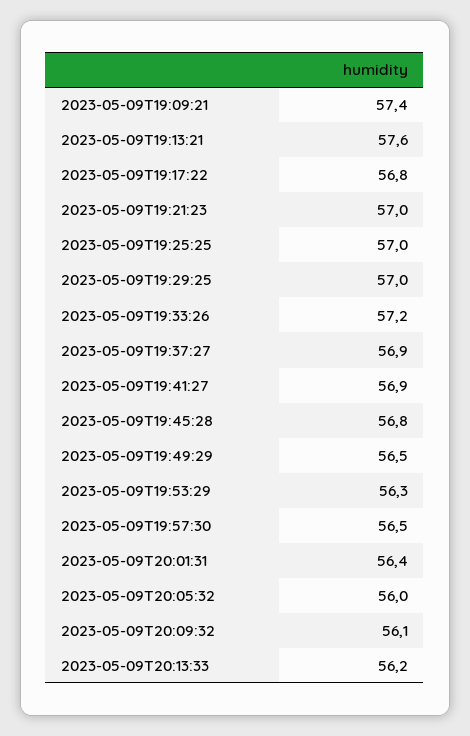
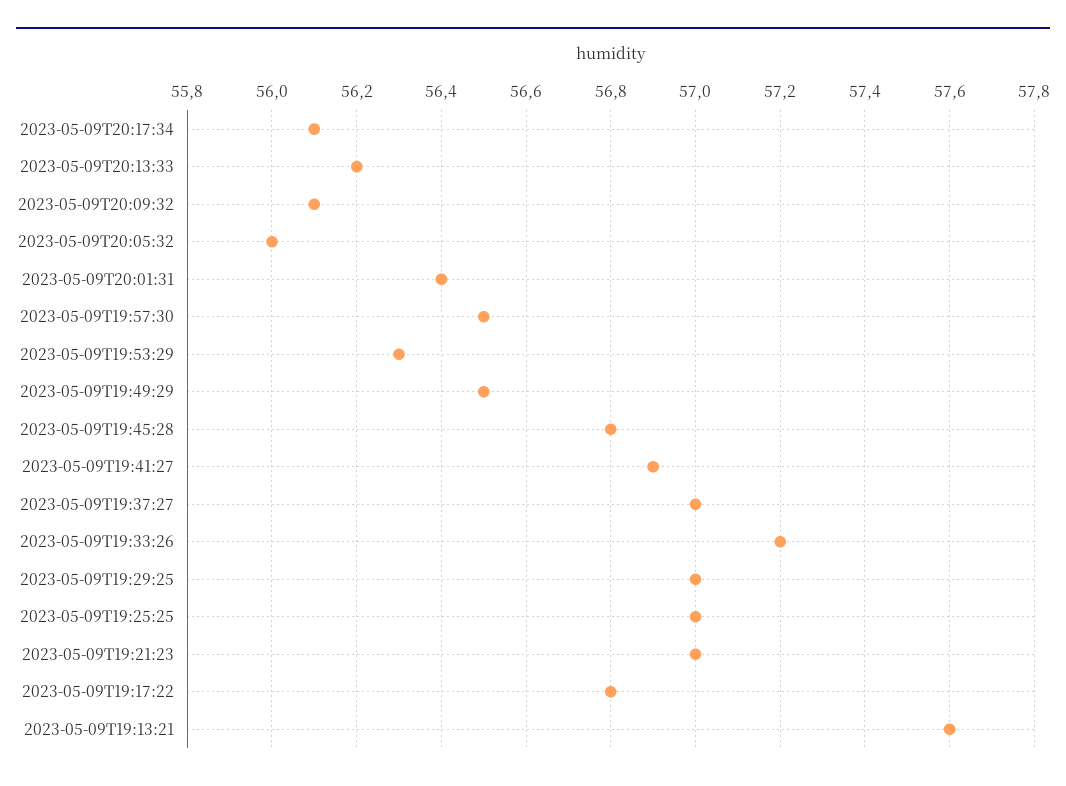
2023-05-09T19:09:21: 57.4 -> none
2023-05-09T19:37:27: 56.9 -> 57
2023-05-09T20:17:34: none -> 56.1

